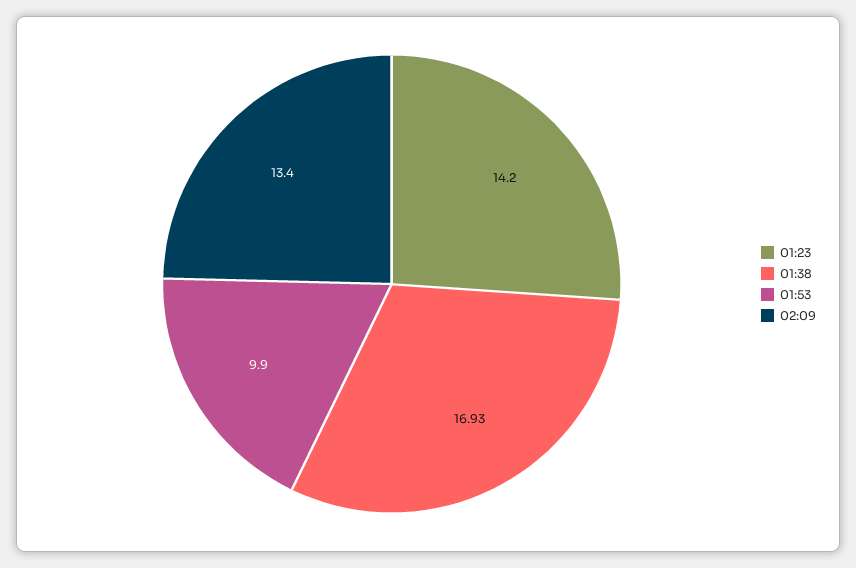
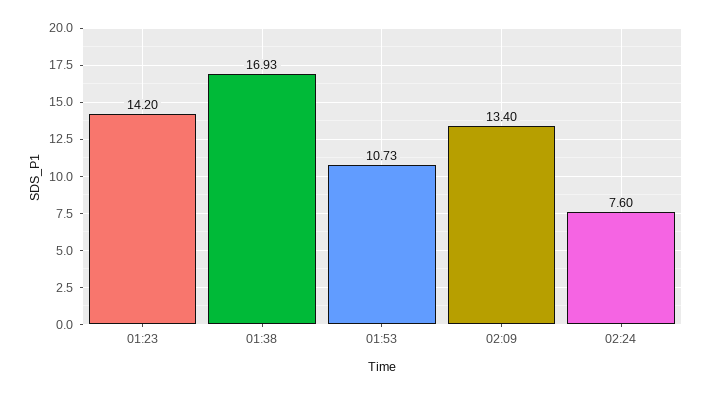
01:53: 9.9 -> 10.73
02:24: none -> 7.6

